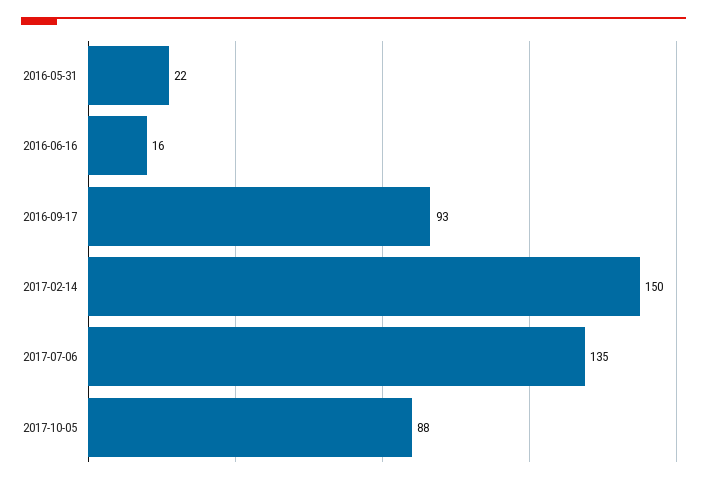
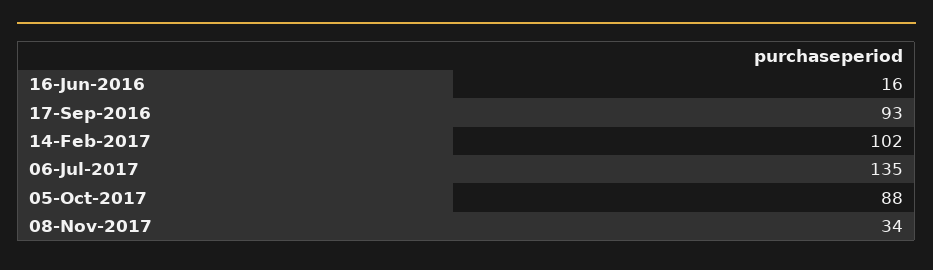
2016-05-31: 22 -> none
2017-02-14: 150 -> 102
08-Nov-2017: none -> 34

